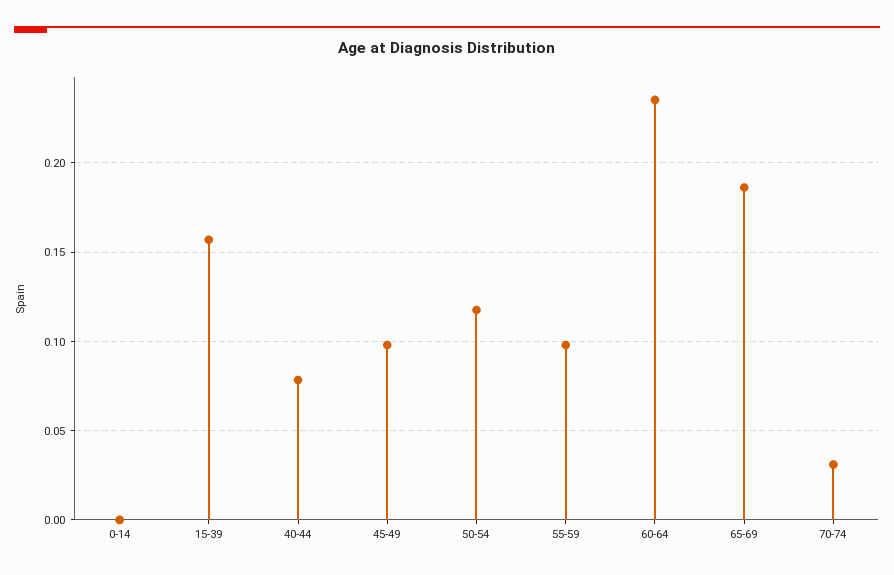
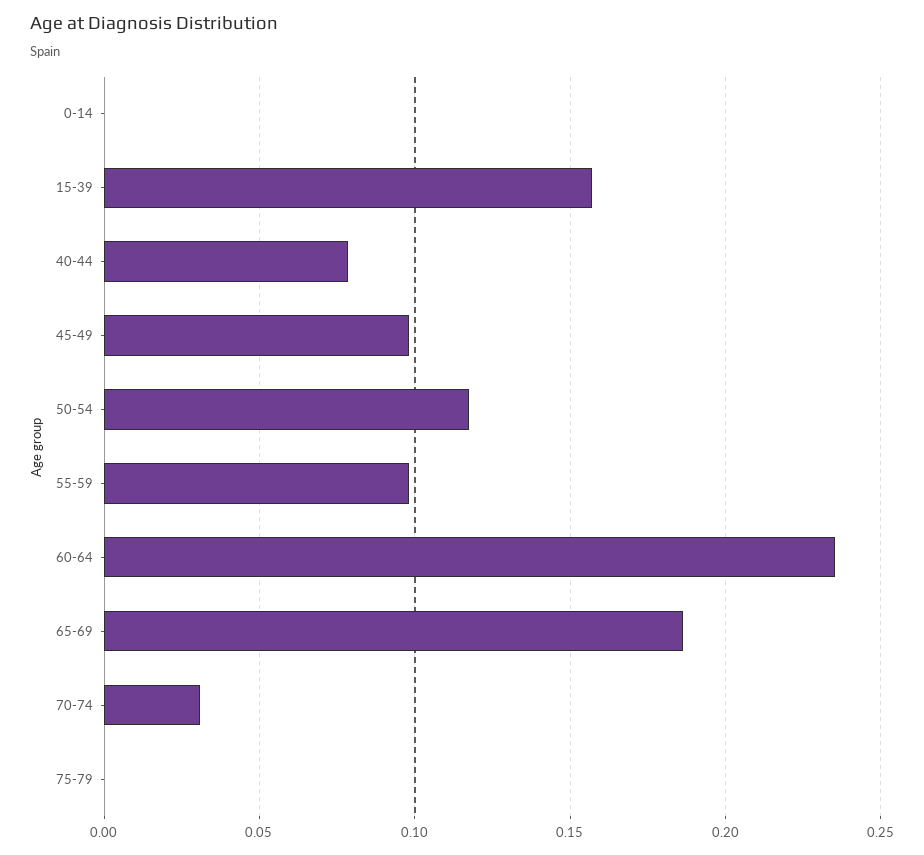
75-79: none -> 0

